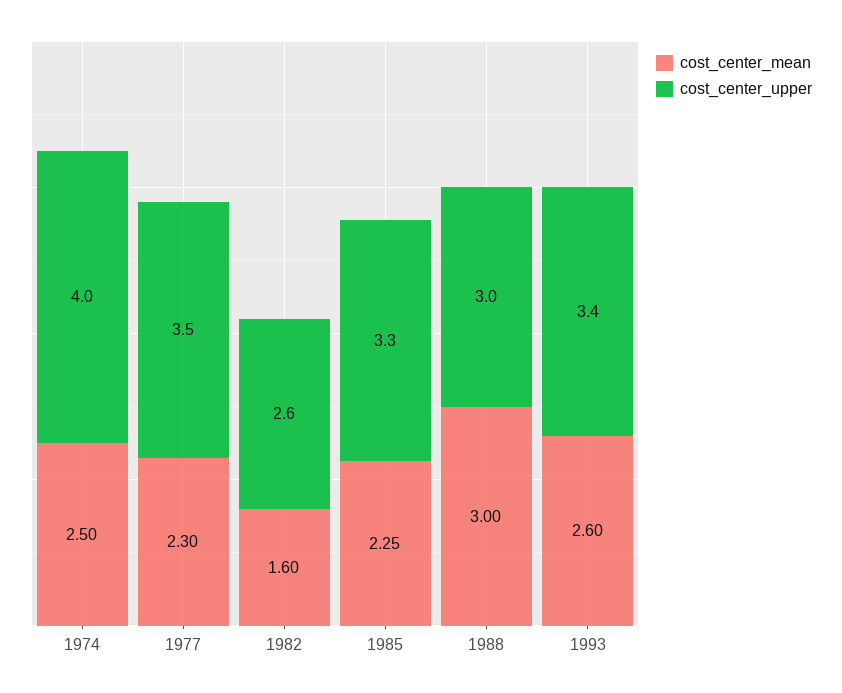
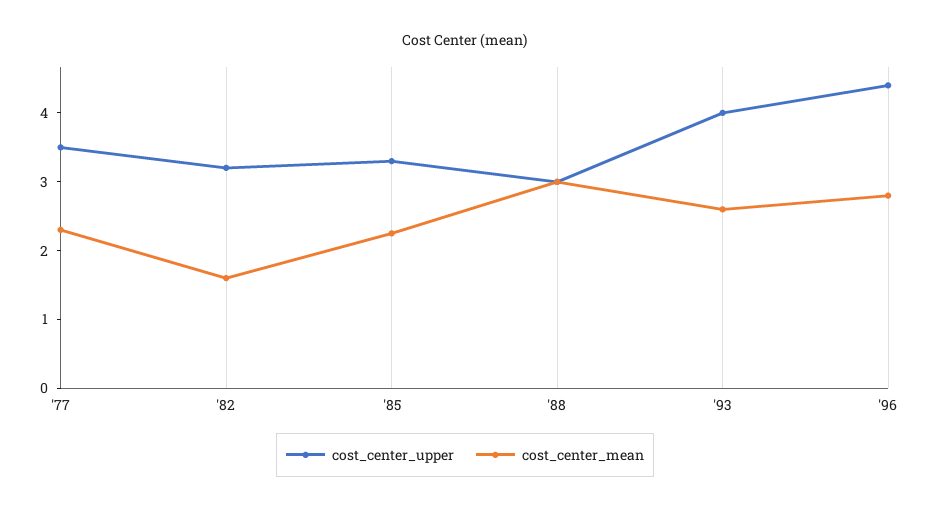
cost_center_mean, 1974: 2.5 -> none
cost_center_upper, 1974: 4 -> none
cost_center_upper, 1982: 2.6 -> 3.2
cost_center_upper, 1993: 3.4 -> 4
cost_center_upper, '96: none -> 4.4
cost_center_mean, '96: none -> 2.8

